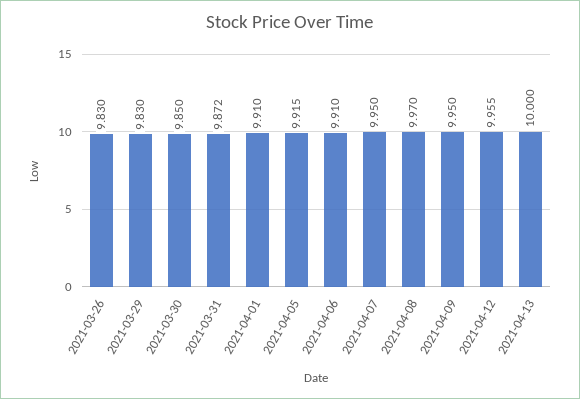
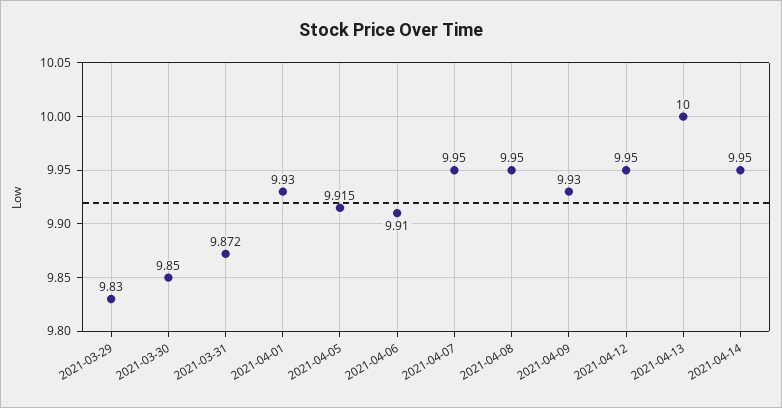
2021-03-26: 9.83 -> none
2021-04-01: 9.91 -> 9.93
2021-04-08: 9.97 -> 9.95
2021-04-09: 9.95 -> 9.93
2021-04-12: 9.955 -> 9.95
2021-04-14: none -> 9.95

